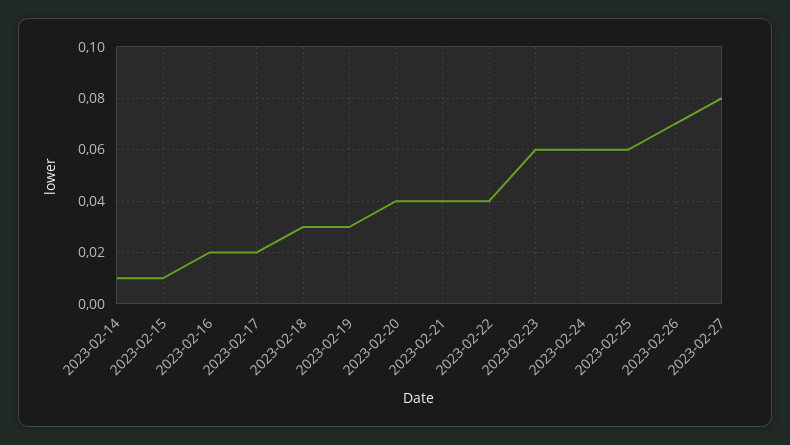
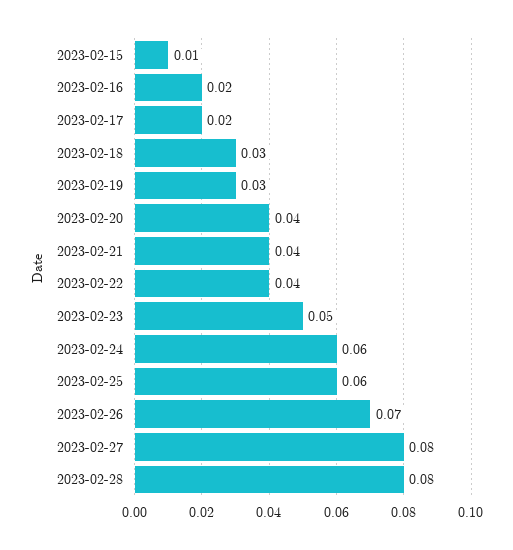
2023-02-14: 0.01 -> none
2023-02-23: 0.06 -> 0.05
2023-02-28: none -> 0.08

